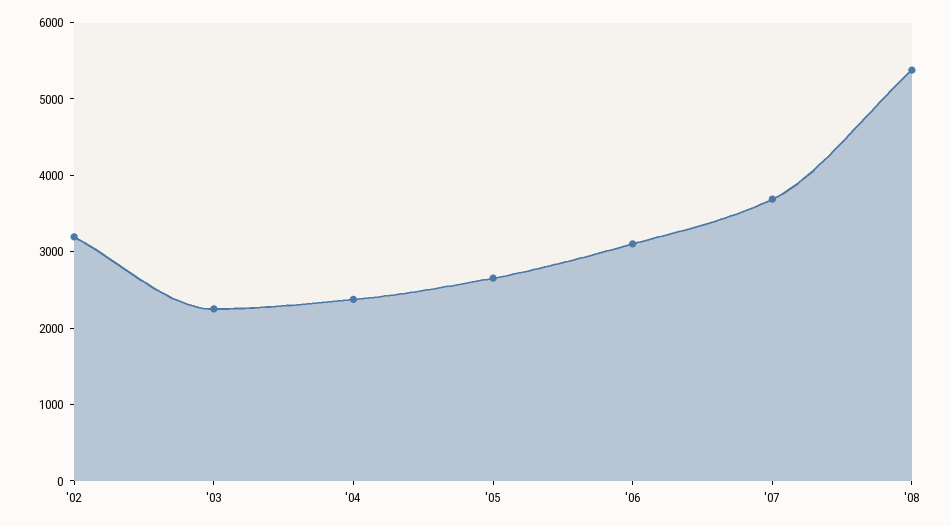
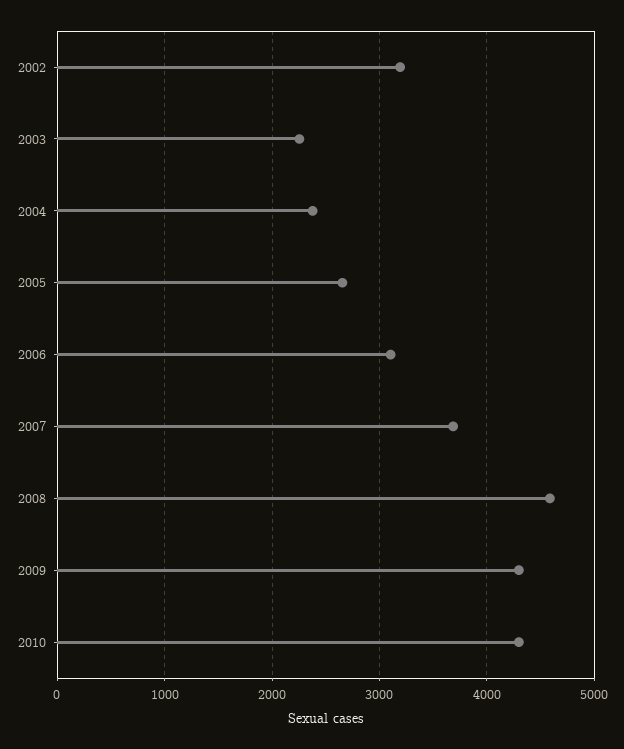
'08: 5400 -> 4600
2009: none -> 4300
2010: none -> 4300

